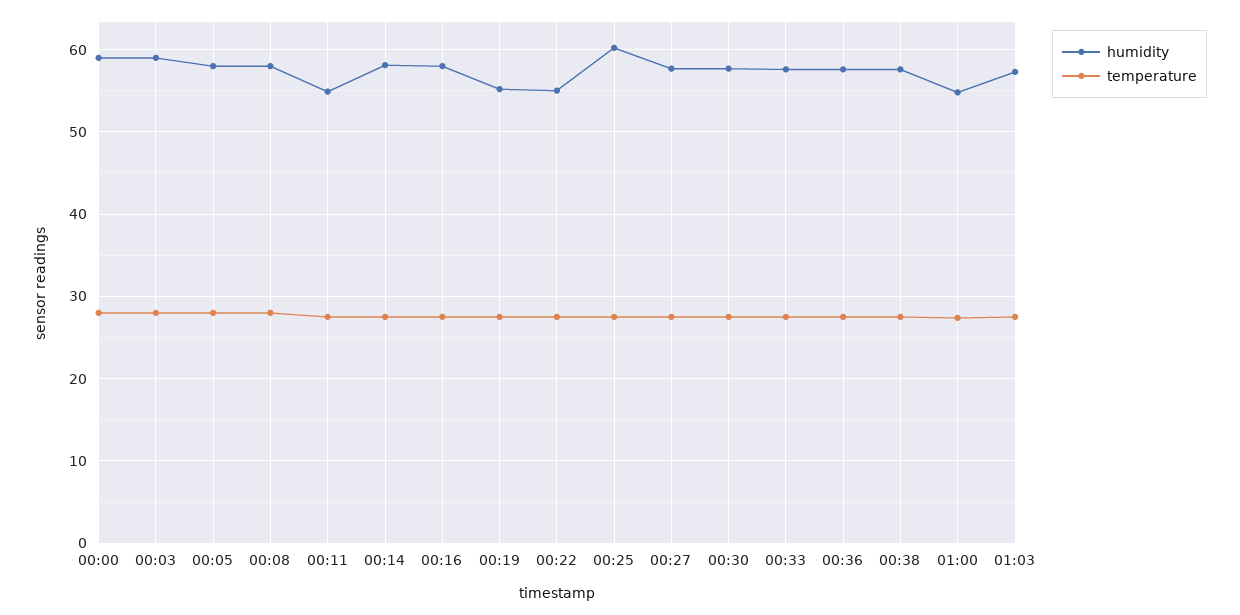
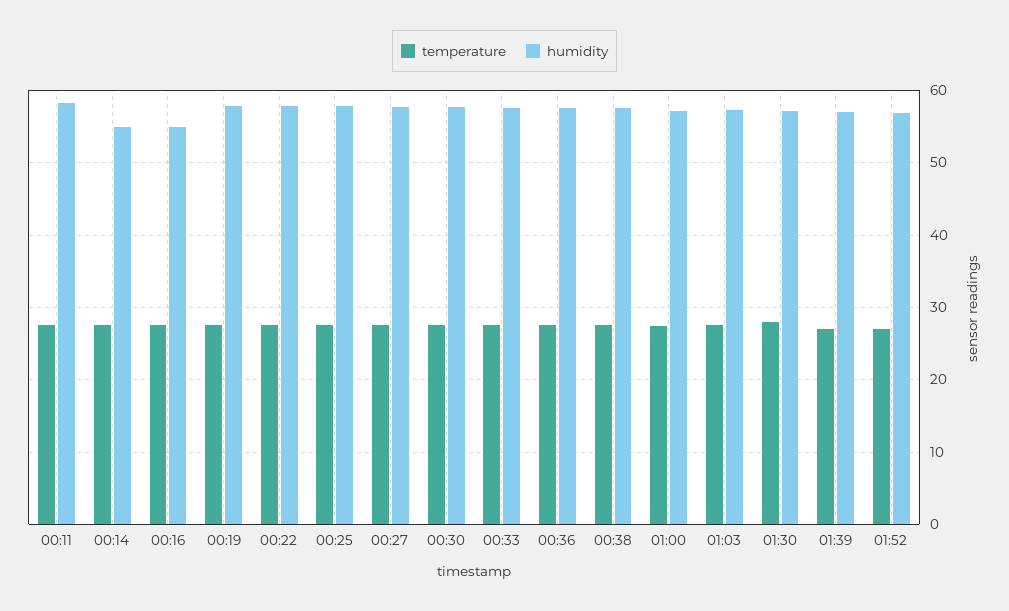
humidity, 00:00: 59 -> none
temperature, 00:00: 28 -> none
humidity, 00:03: 59 -> none
temperature, 00:03: 28 -> none
humidity, 00:05: 58 -> none
temperature, 00:05: 28 -> none
humidity, 00:08: 58 -> none
temperature, 00:08: 28 -> none
humidity, 00:11: 55 -> 58
humidity, 00:14: 58 -> 55
humidity, 00:16: 58 -> 55
humidity, 00:19: 55 -> 58
humidity, 00:22: 55 -> 58
humidity, 00:25: 60 -> 58
humidity, 01:00: 55 -> 57
temperature, 01:30: none -> 28
humidity, 01:30: none -> 57
temperature, 01:39: none -> 27
humidity, 01:39: none -> 57
temperature, 01:52: none -> 27
humidity, 01:52: none -> 57

